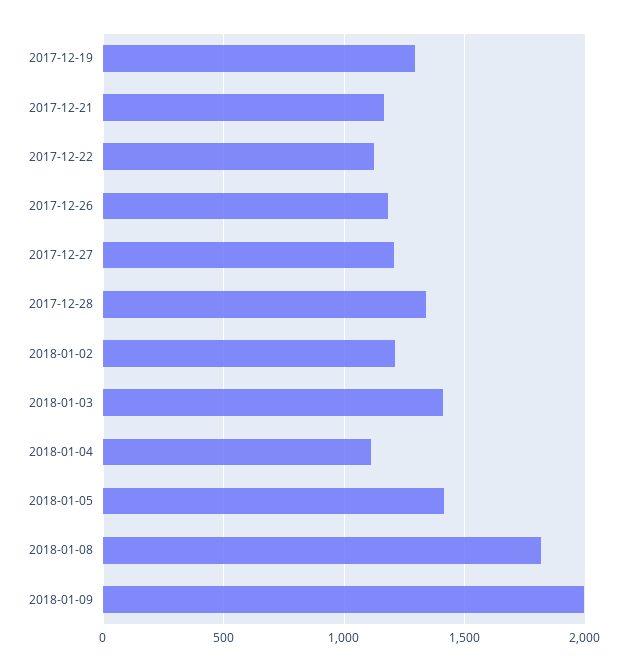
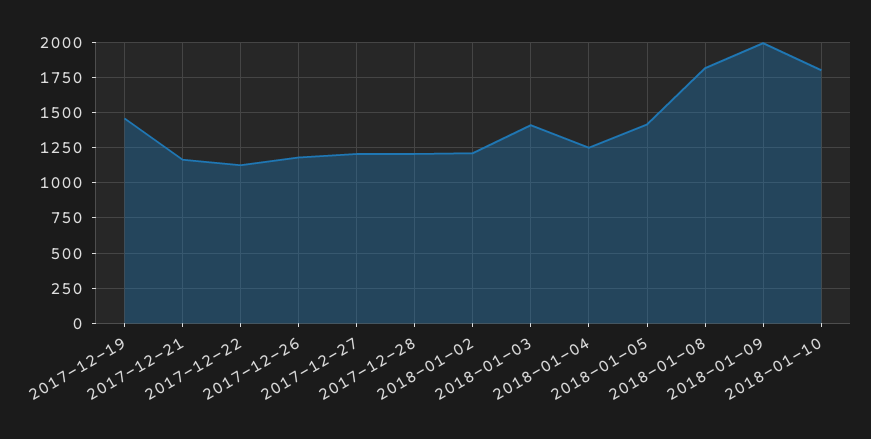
2017-12-19: 1300 -> 1450
2017-12-28: 1350 -> 1200
2018-01-04: 1100 -> 1250
2018-01-10: none -> 1800

